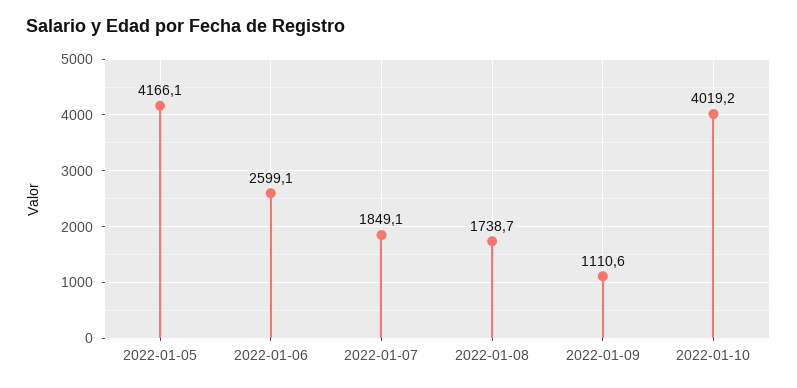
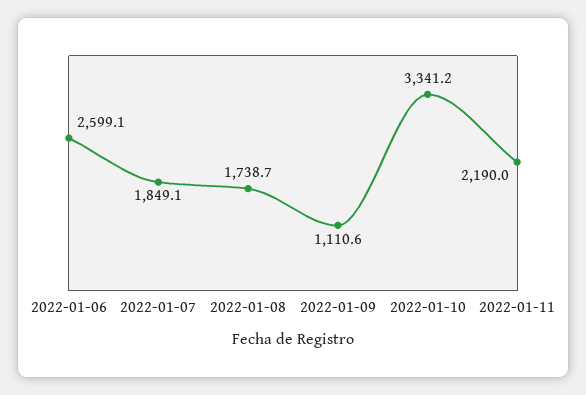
2022-01-05: 4166.1 -> none
2022-01-10: 4019.2 -> 3341.2
2022-01-11: none -> 2190

